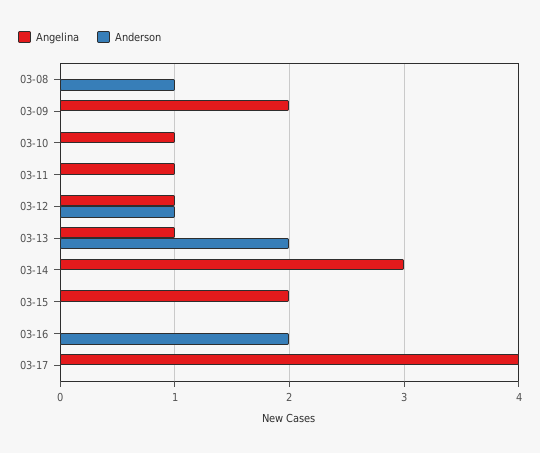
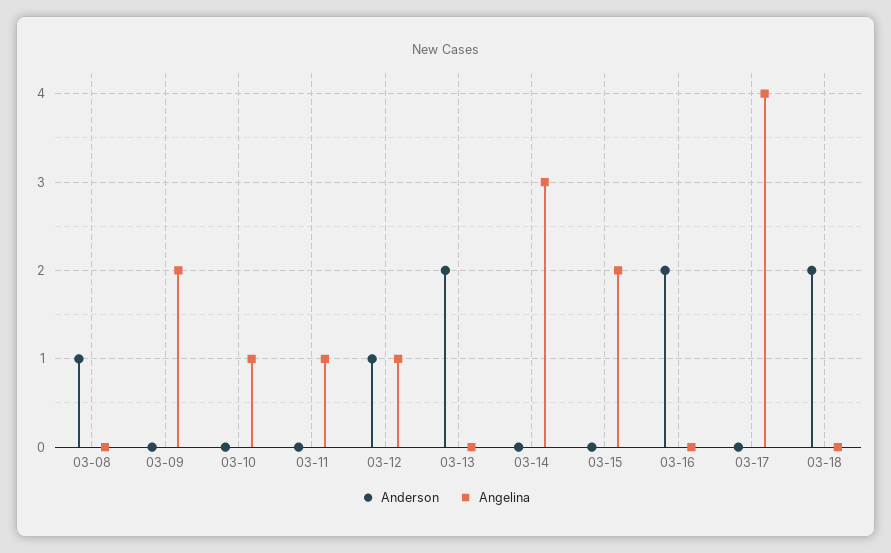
Angelina, 03-13: 1 -> 0
Anderson, 03-18: none -> 2
Angelina, 03-18: none -> 0

